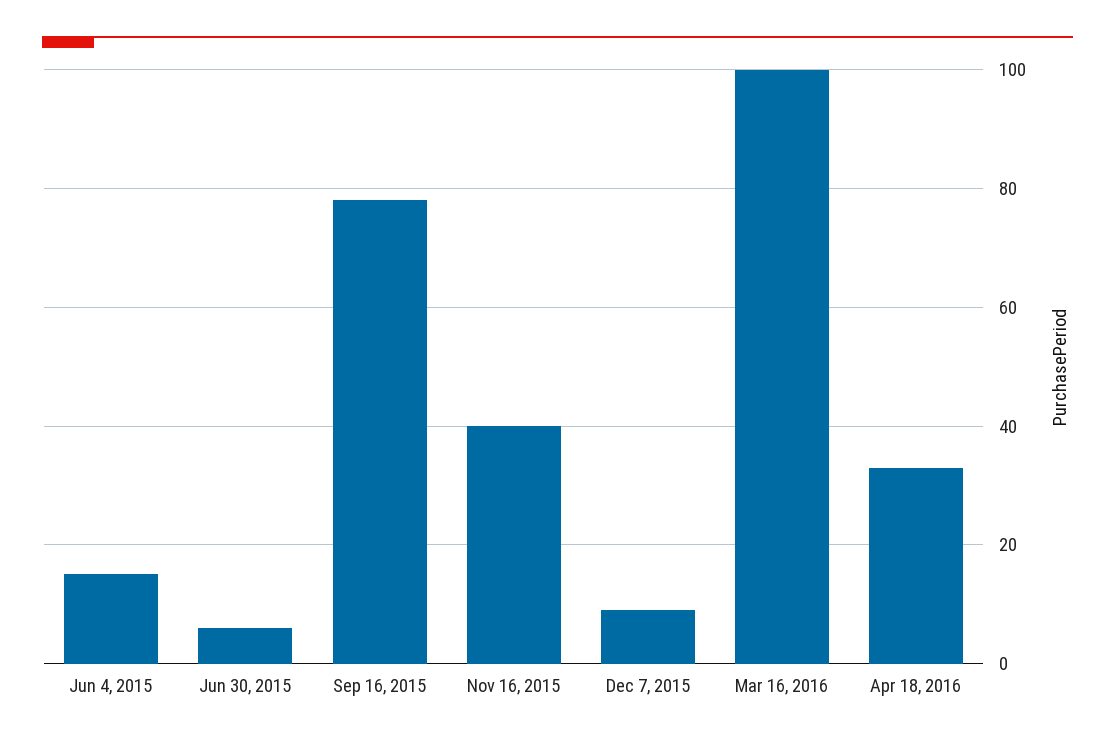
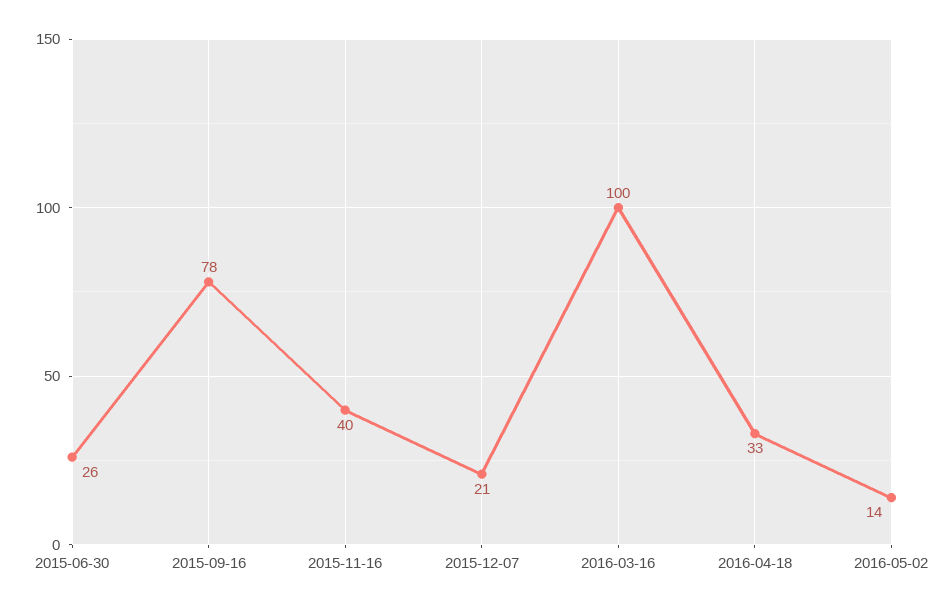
Jun 4, 2015: 15 -> none
Jun 30, 2015: 5 -> 26
Dec 7, 2015: 10 -> 21
2016-05-02: none -> 14

